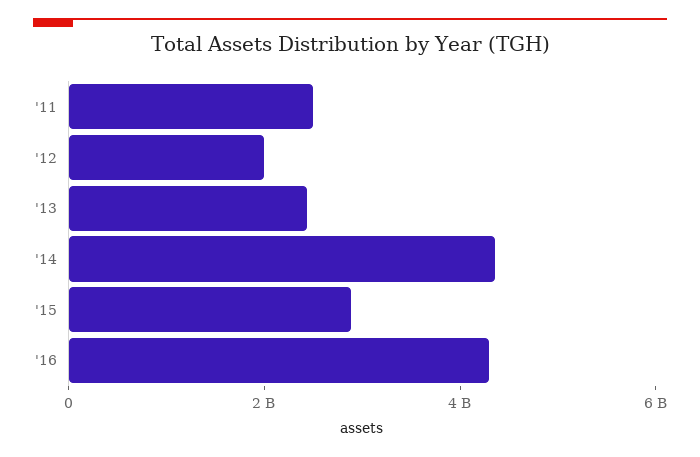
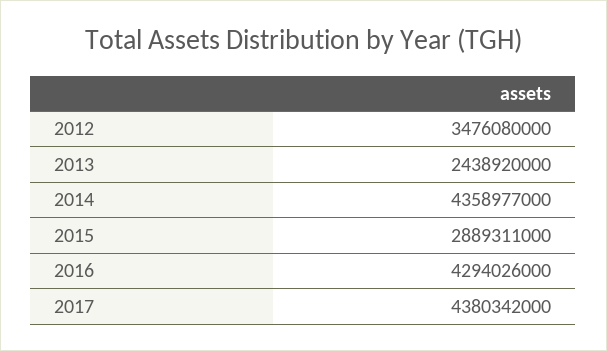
'11: 2500000000 -> none
'12: 2000000000 -> 3476080000
2017: none -> 4380342000

